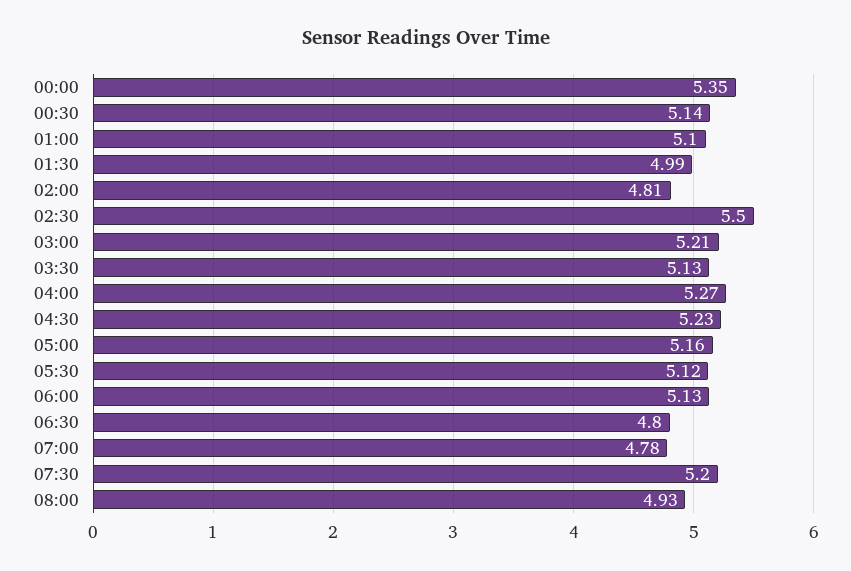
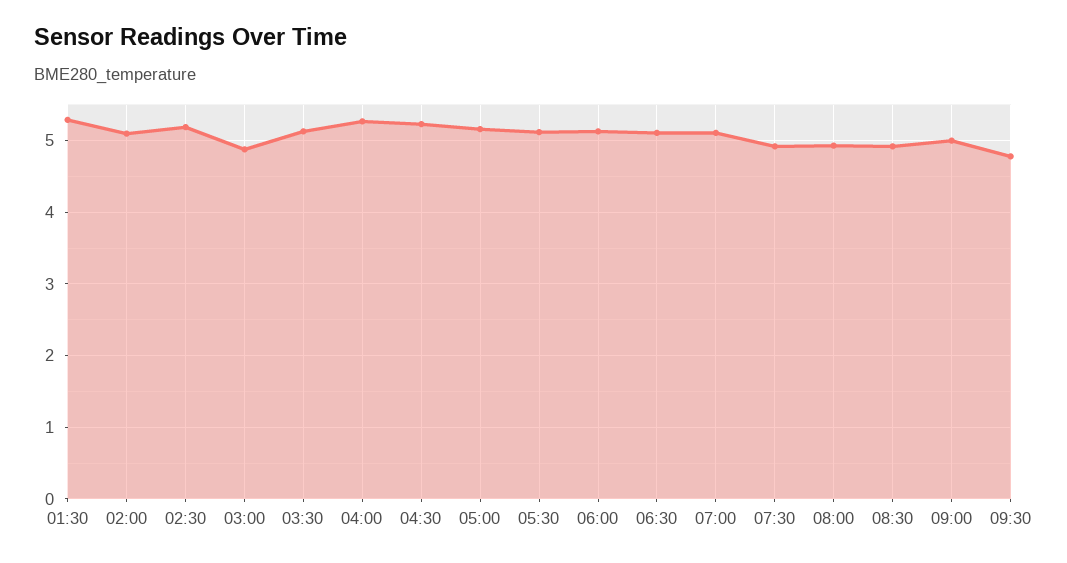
00:00: 5.35 -> none
00:30: 5.14 -> none
01:00: 5.1 -> none
01:30: 4.99 -> 5.3
02:00: 4.81 -> 5.1
02:30: 5.5 -> 5.2
03:00: 5.21 -> 4.9
06:30: 4.8 -> 5.1
07:00: 4.78 -> 5.1
07:30: 5.2 -> 4.9
08:30: none -> 4.9
09:00: none -> 5
09:30: none -> 4.8

